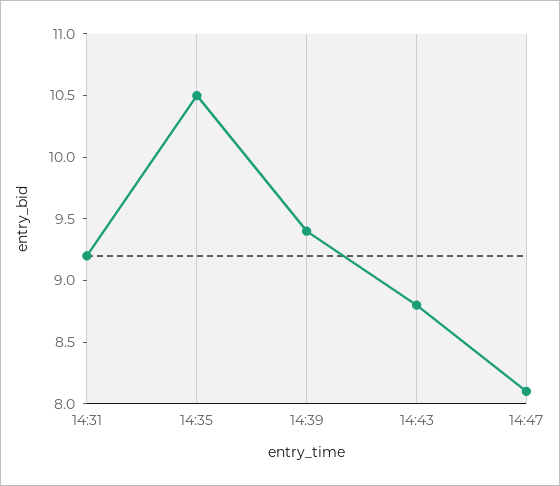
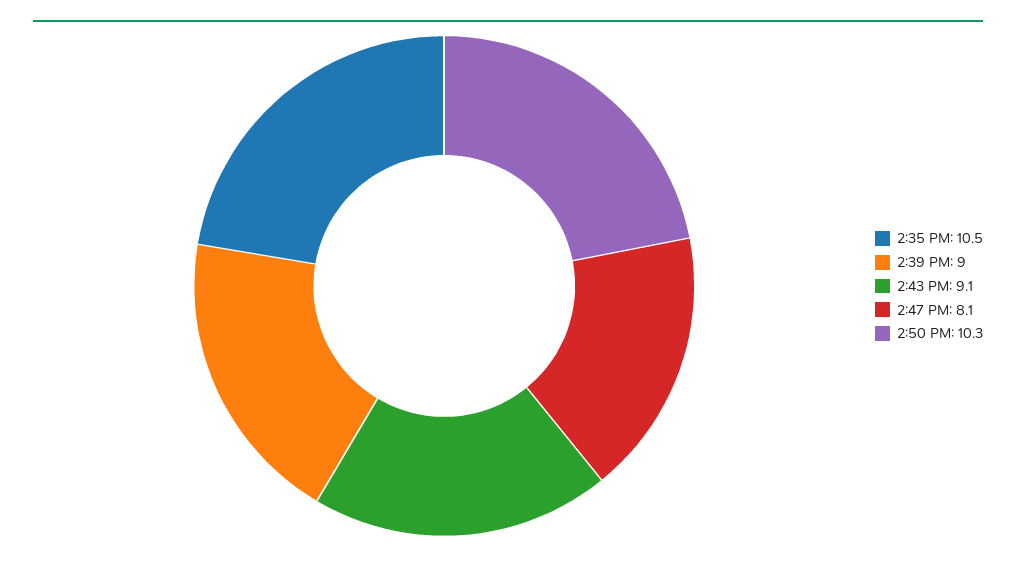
14:31: 9.2 -> none
14:39: 9.4 -> 9
14:43: 8.8 -> 9.1
2:50 PM: none -> 10.3

